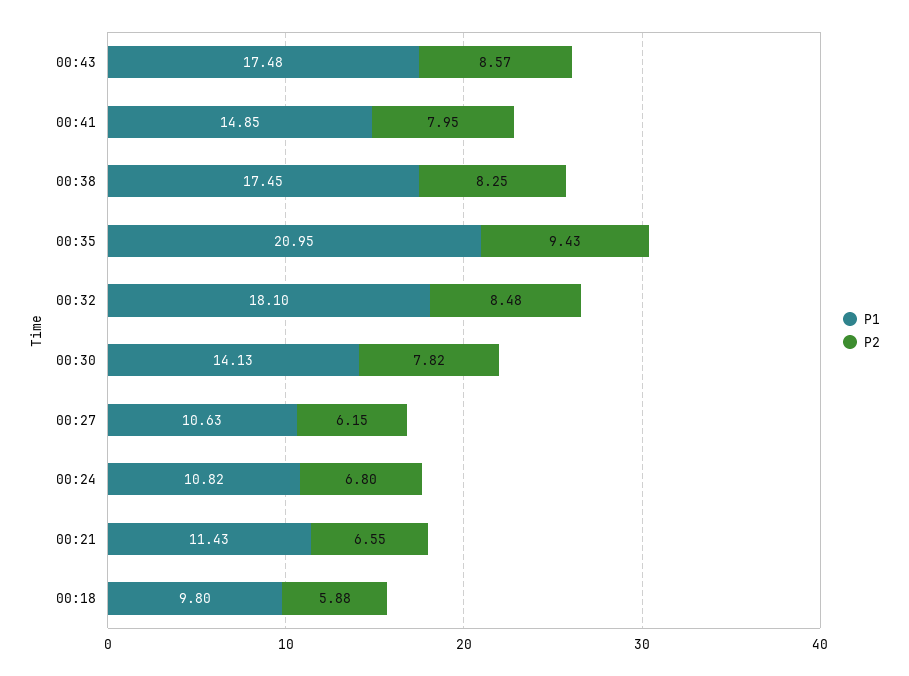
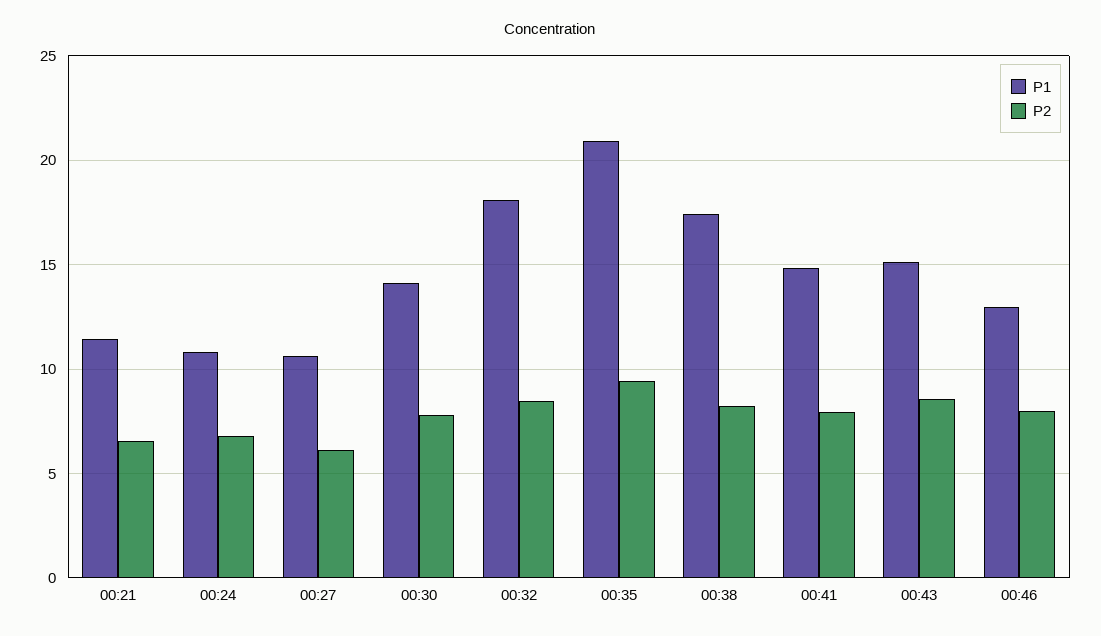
P1, 00:43: 17.48 -> 15
P1, 00:18: 9.8 -> none
P2, 00:18: 5.88 -> none
P1, 00:46: none -> 13
P2, 00:46: none -> 8

